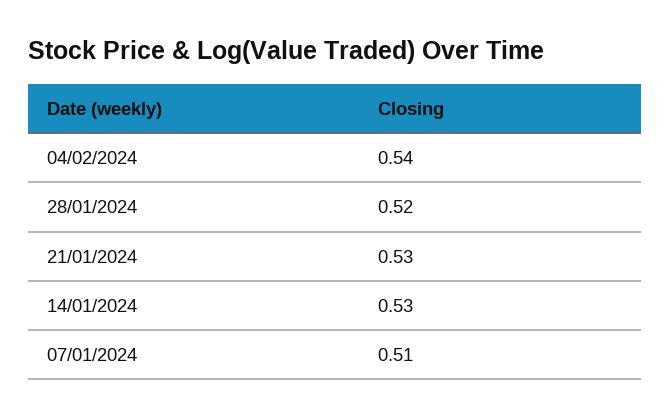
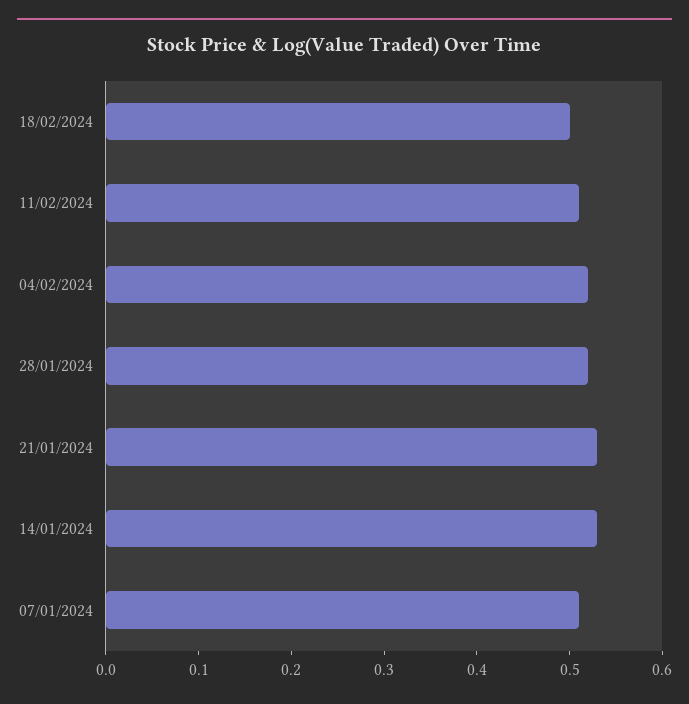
04/02/2024: 0.54 -> 0.52
18/02/2024: none -> 0.5
11/02/2024: none -> 0.51

